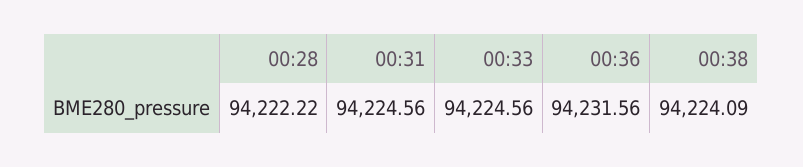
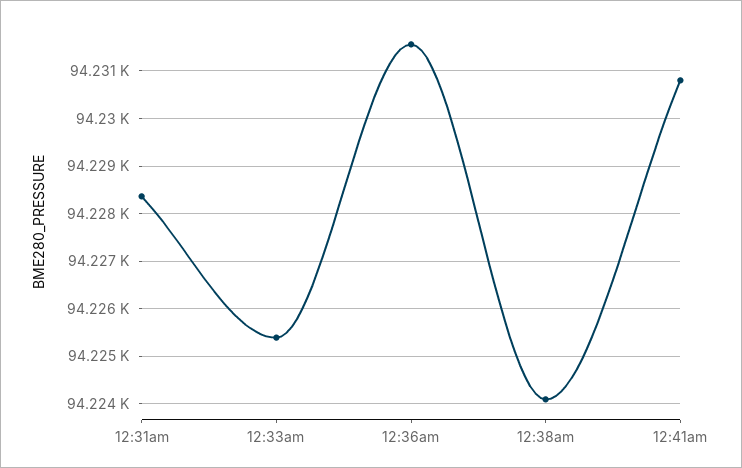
00:28: 94222.22 -> none
00:31: 94224.56 -> 94228.4
00:33: 94224.56 -> 94225.4
12:41am: none -> 94230.8

